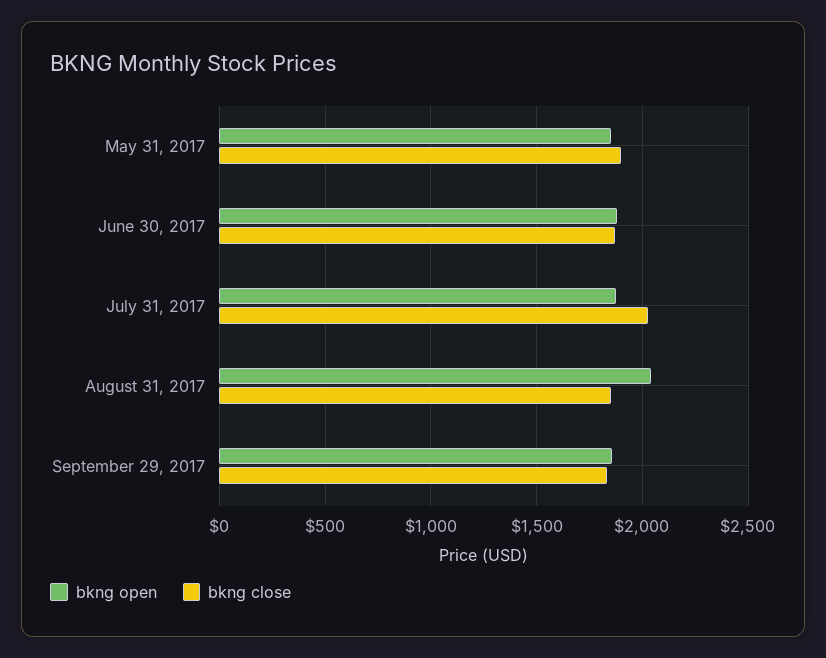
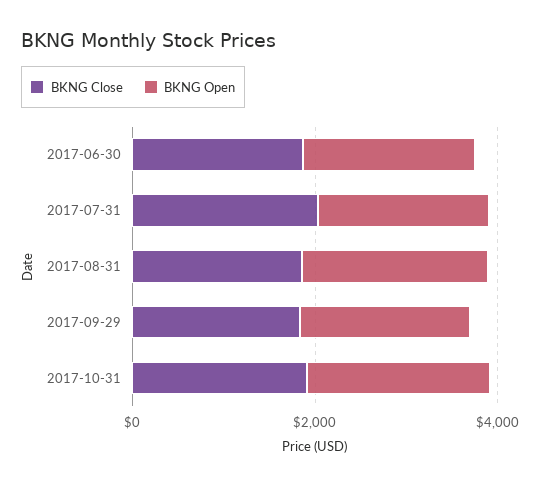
bkng open, May 31, 2017: 1850 -> none
bkng close, May 31, 2017: 1900 -> none
bkng close, 2017-10-31: none -> 2000
bkng open, 2017-10-31: none -> 2000

